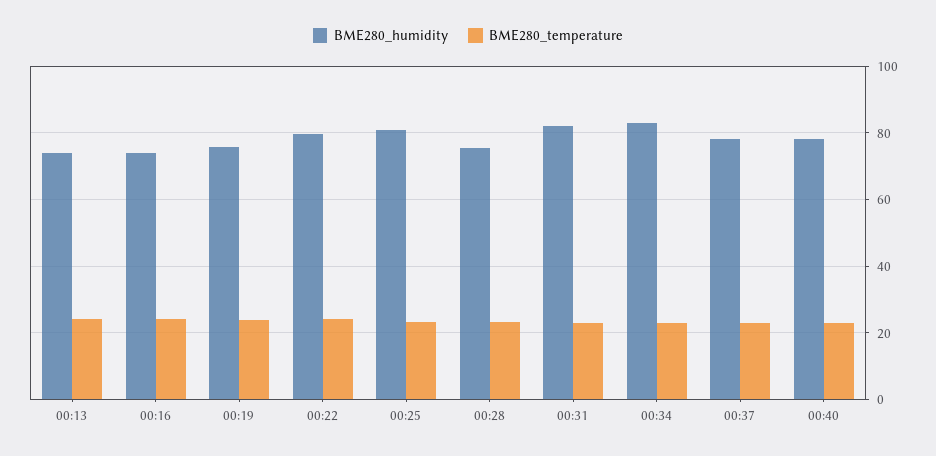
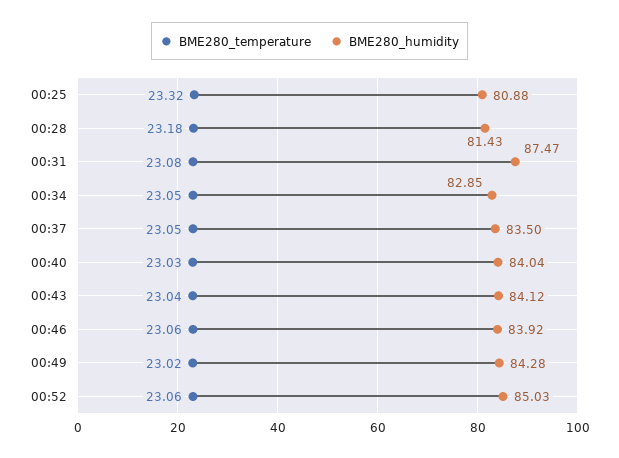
BME280_humidity, 00:13: 74 -> none
BME280_temperature, 00:13: 24 -> none
BME280_humidity, 00:16: 74 -> none
BME280_temperature, 00:16: 24 -> none
BME280_humidity, 00:19: 76 -> none
BME280_temperature, 00:19: 24 -> none
BME280_humidity, 00:22: 80 -> none
BME280_temperature, 00:22: 24 -> none
BME280_humidity, 00:28: 76 -> 81.43
BME280_humidity, 00:31: 82 -> 87.47
BME280_humidity, 00:37: 78 -> 83.5
BME280_humidity, 00:40: 78 -> 84.04
BME280_temperature, 00:43: none -> 23.04
BME280_humidity, 00:43: none -> 84.12
BME280_temperature, 00:46: none -> 23.06
BME280_humidity, 00:46: none -> 83.92
BME280_temperature, 00:49: none -> 23.02
BME280_humidity, 00:49: none -> 84.28
BME280_temperature, 00:52: none -> 23.06
BME280_humidity, 00:52: none -> 85.03

